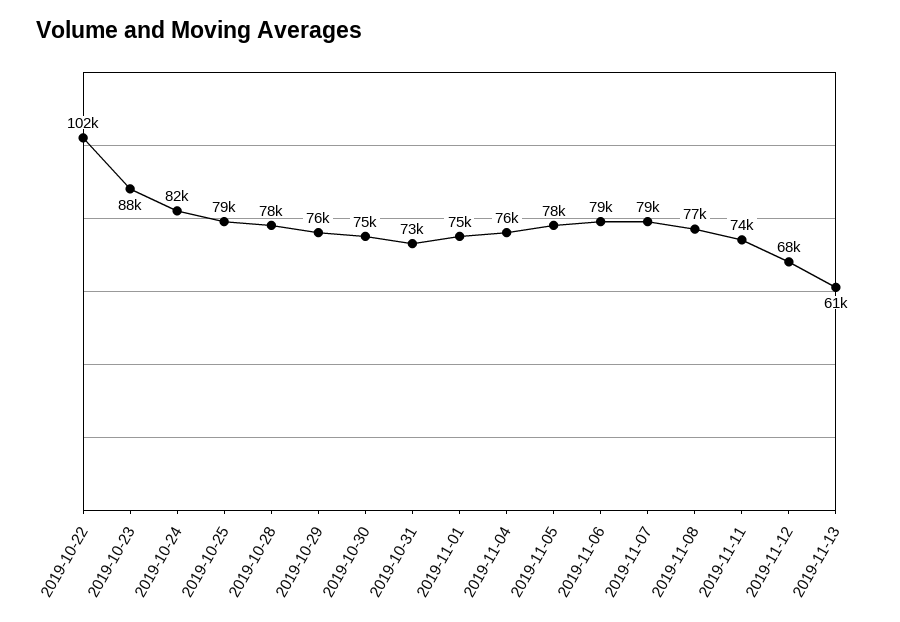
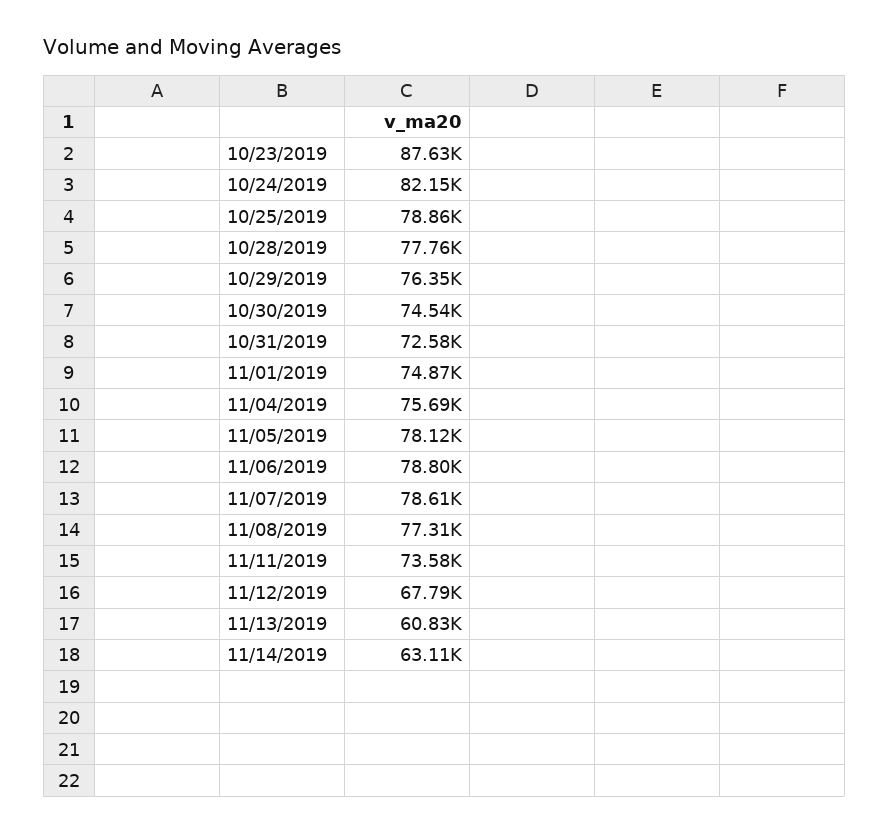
2019-10-22: 102000 -> none
11/14/2019: none -> 63110

